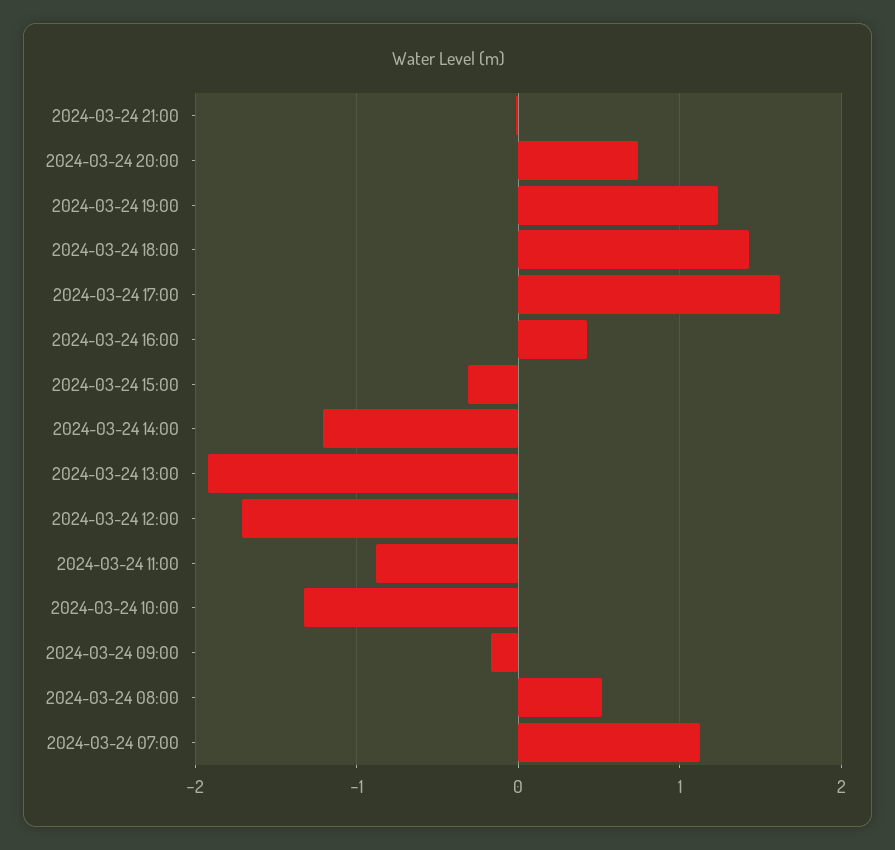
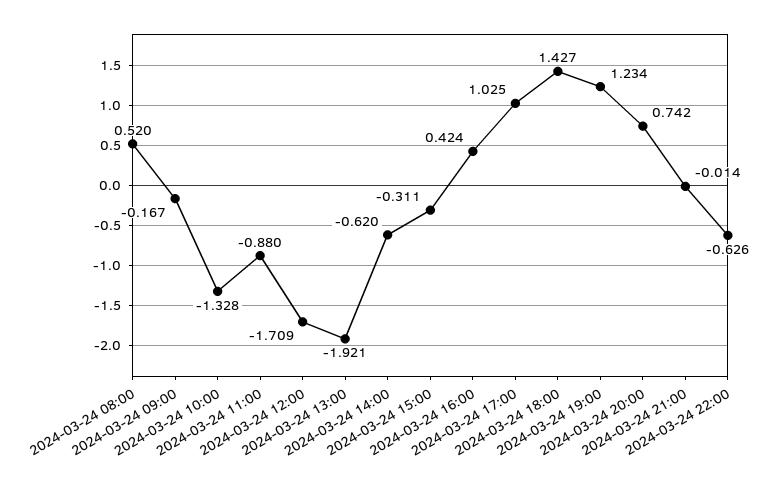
2024-03-24 17:00: 1.6 -> 1.025
2024-03-24 14:00: -1.2 -> -0.62
2024-03-24 07:00: 1.1 -> none
2024-03-24 22:00: none -> -0.626

